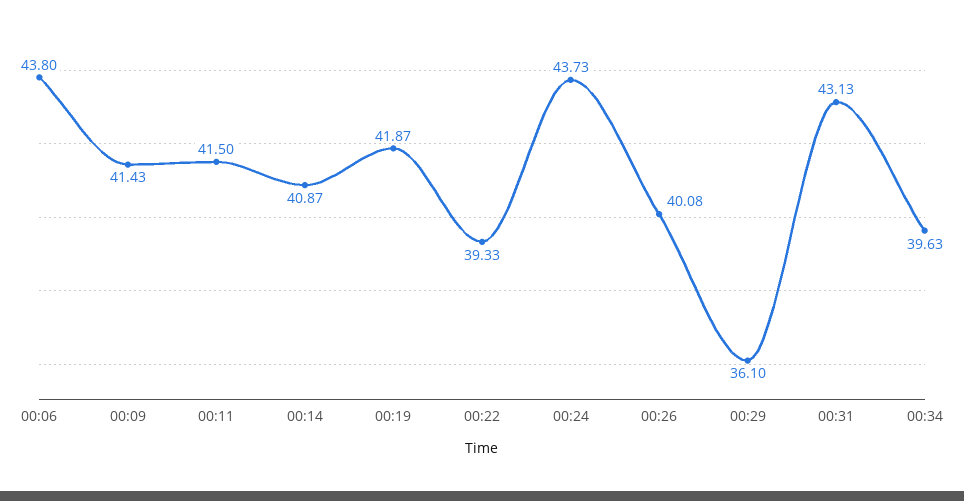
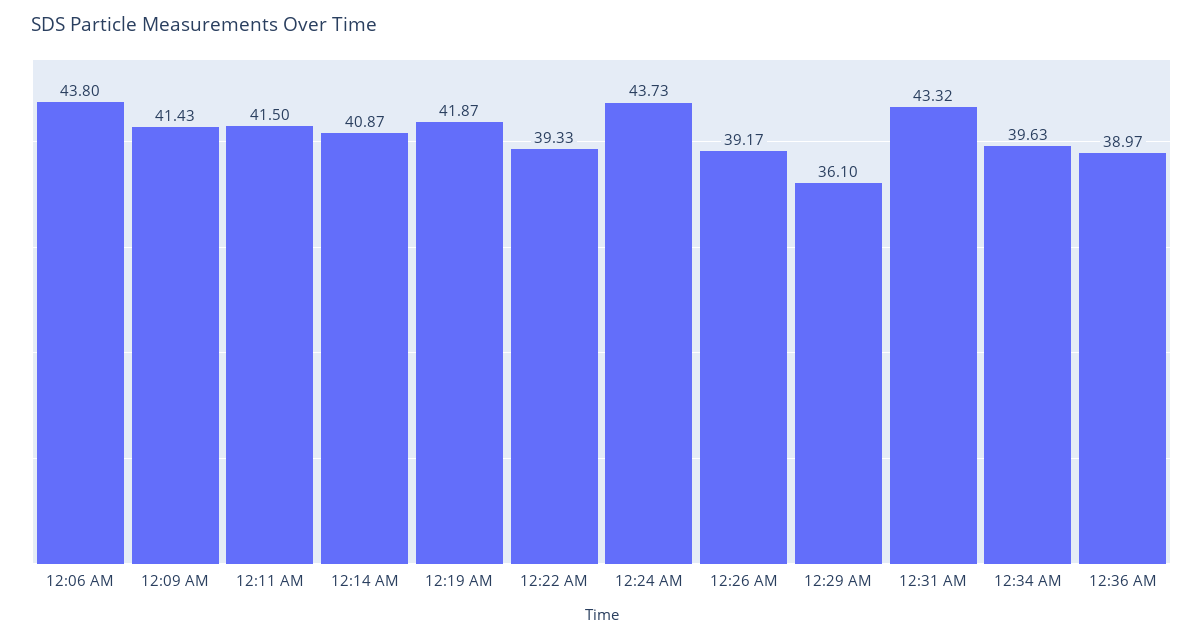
00:26: 40.08 -> 39.17
00:31: 43.13 -> 43.32
12:36 AM: none -> 38.97

